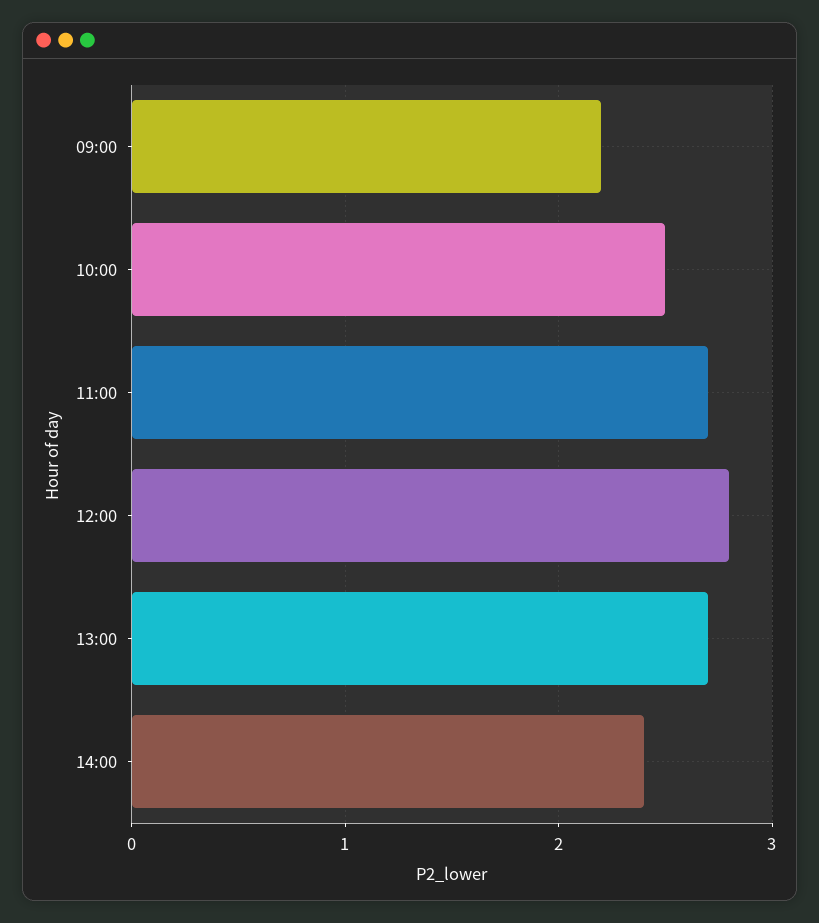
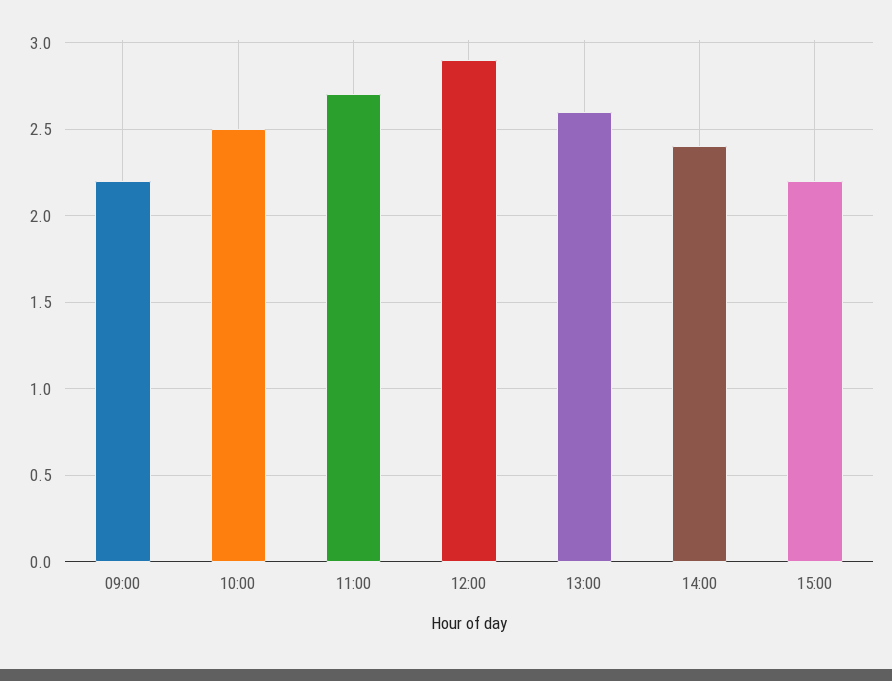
12:00: 2.8 -> 2.9
13:00: 2.7 -> 2.6
15:00: none -> 2.2

